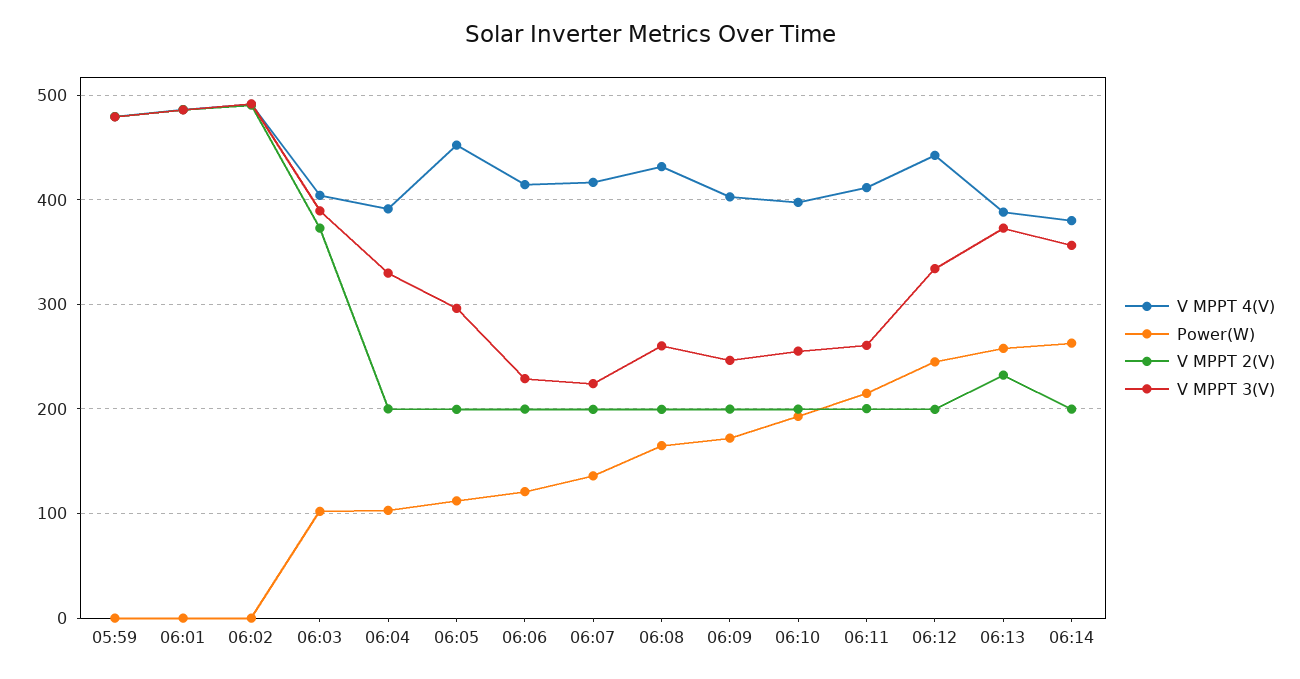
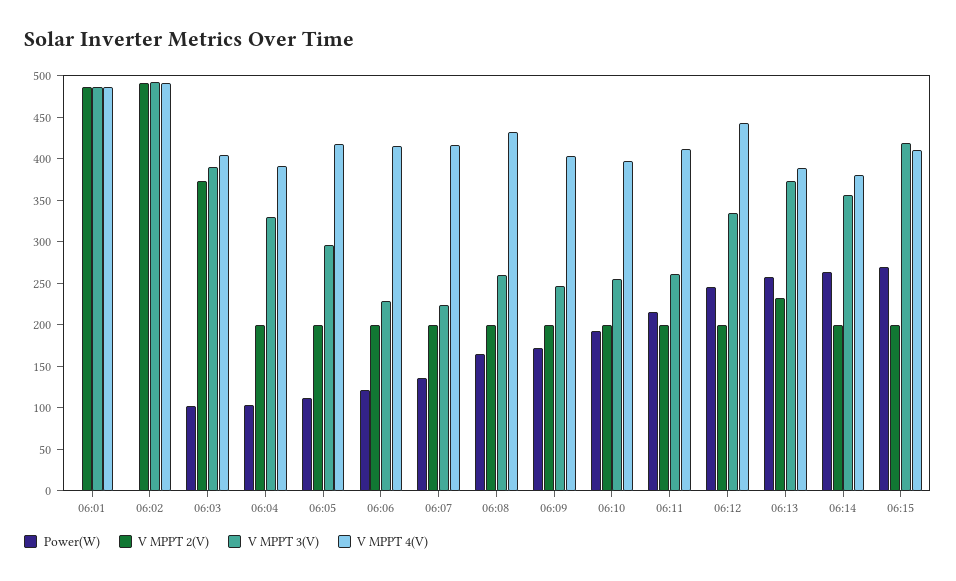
V MPPT 4(V), 05:59: 480 -> none
Power(W), 05:59: 0 -> none
V MPPT 2(V), 05:59: 480 -> none
V MPPT 3(V), 05:59: 480 -> none
V MPPT 4(V), 06:05: 450 -> 420
Power(W), 06:15: none -> 270
V MPPT 2(V), 06:15: none -> 200
V MPPT 3(V), 06:15: none -> 420
V MPPT 4(V), 06:15: none -> 410

